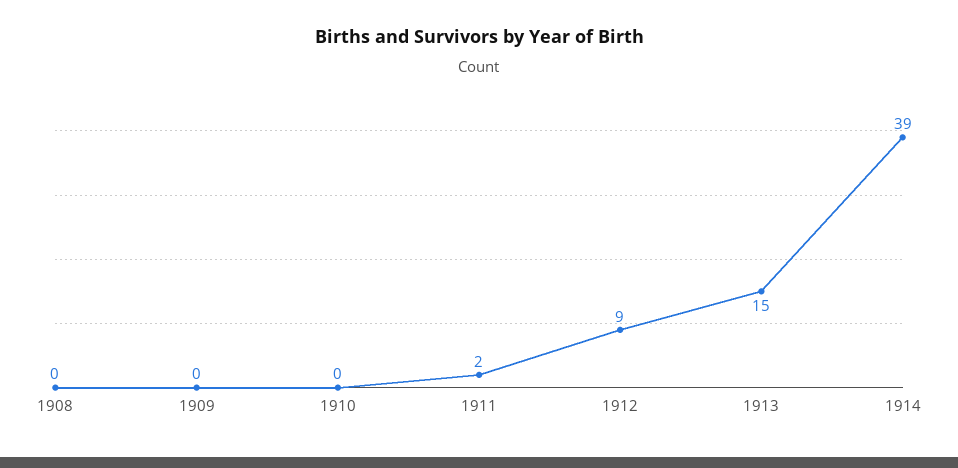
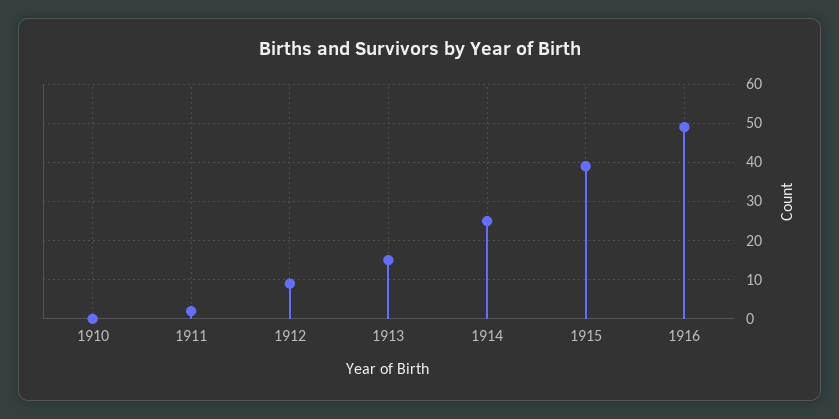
1908: 0 -> none
1909: 0 -> none
1914: 39 -> 25
1915: none -> 40
1916: none -> 50

